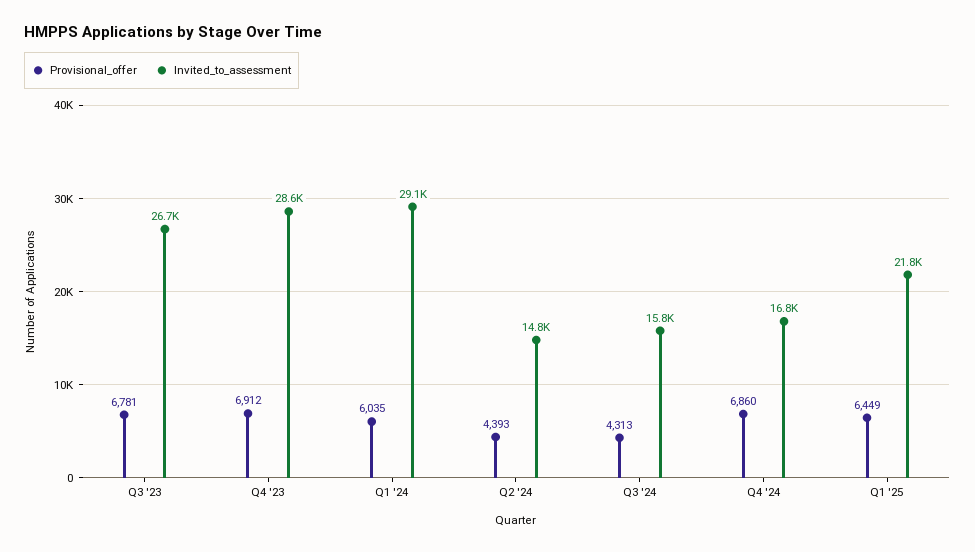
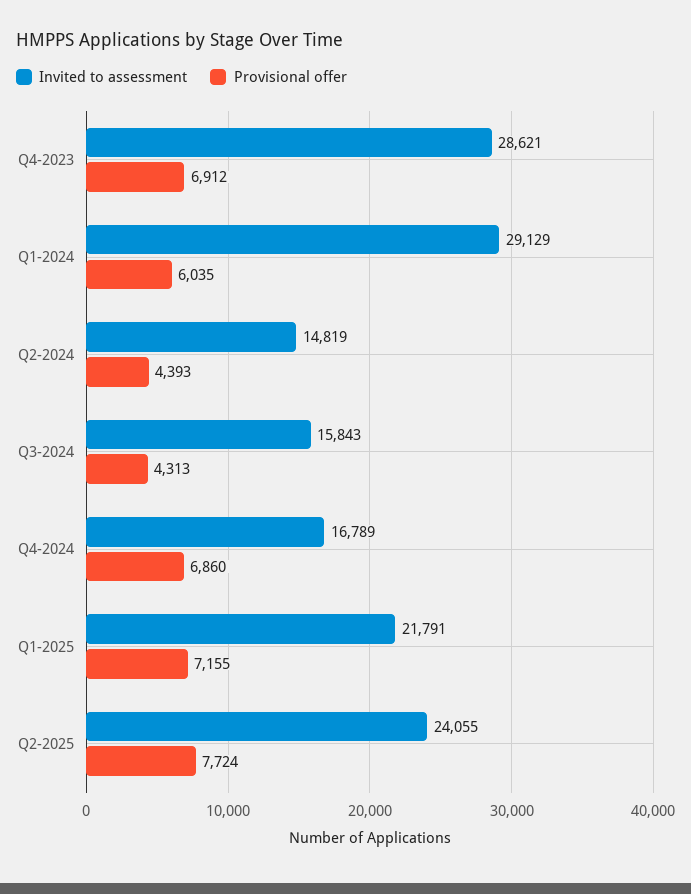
Provisional_offer, Q3 '23: 6781 -> none
Invited_to_assessment, Q3 '23: 26700 -> none
Provisional_offer, Q1 '25: 6449 -> 7155
Invited_to_assessment, Q2-2025: none -> 24055
Provisional_offer, Q2-2025: none -> 7724

